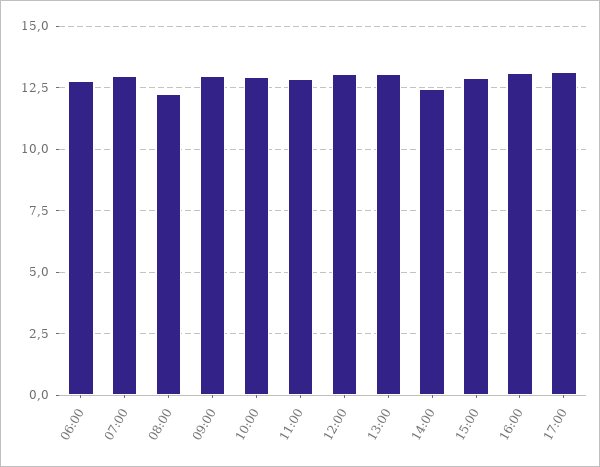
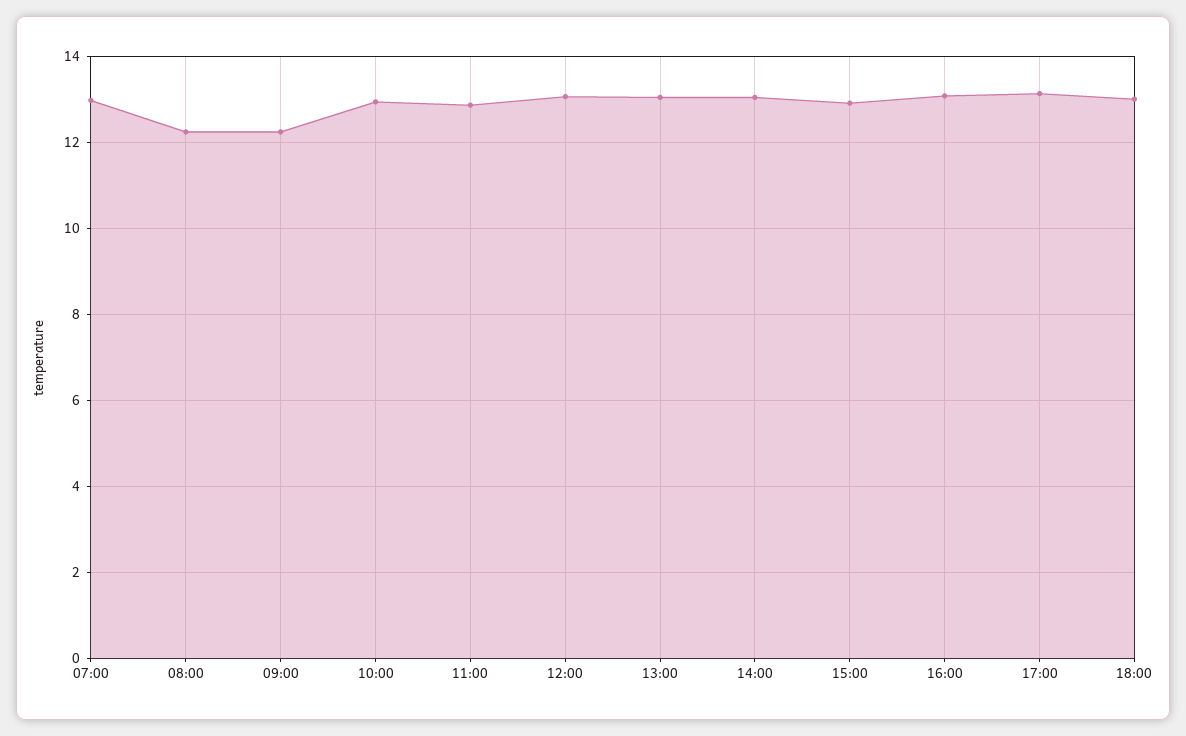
06:00: 12.75 -> none
09:00: 13 -> 12.2
14:00: 12.5 -> 13
18:00: none -> 13

